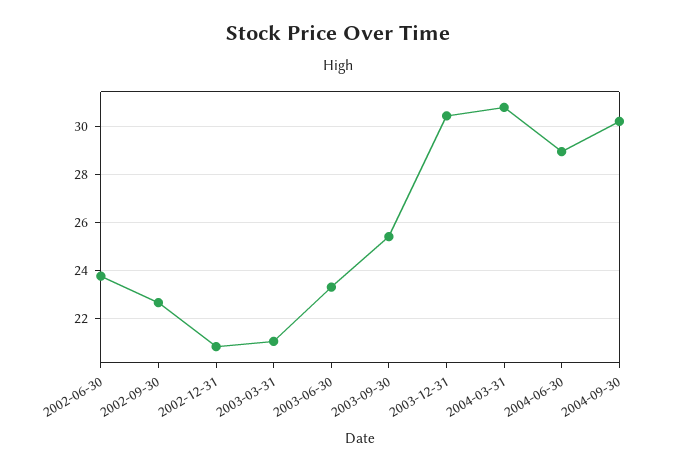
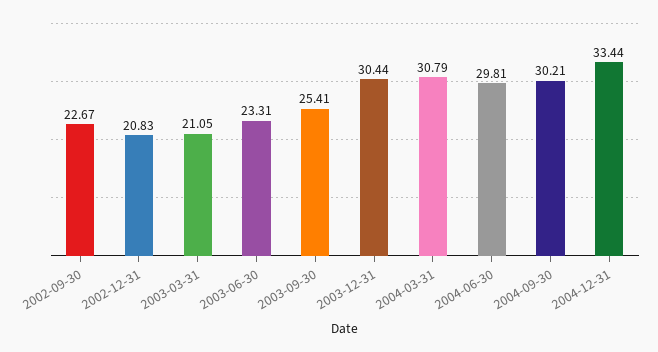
2002-06-30: 23.75 -> none
2004-06-30: 29 -> 29.81
2004-12-31: none -> 33.44

